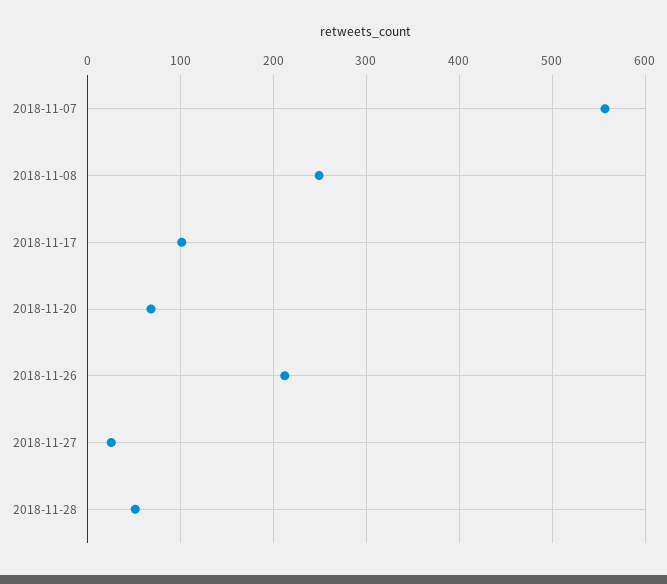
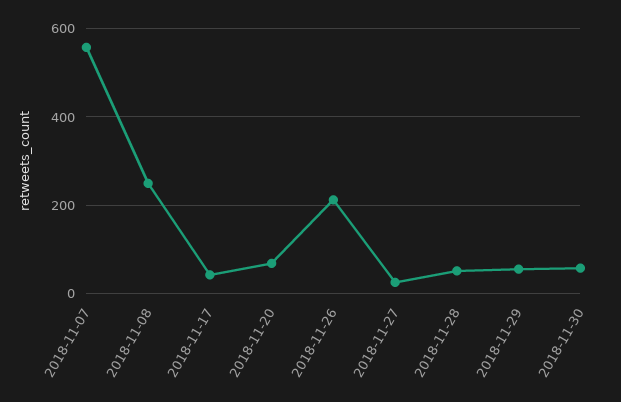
2018-11-17: 100 -> 40
2018-11-29: none -> 60
2018-11-30: none -> 60

